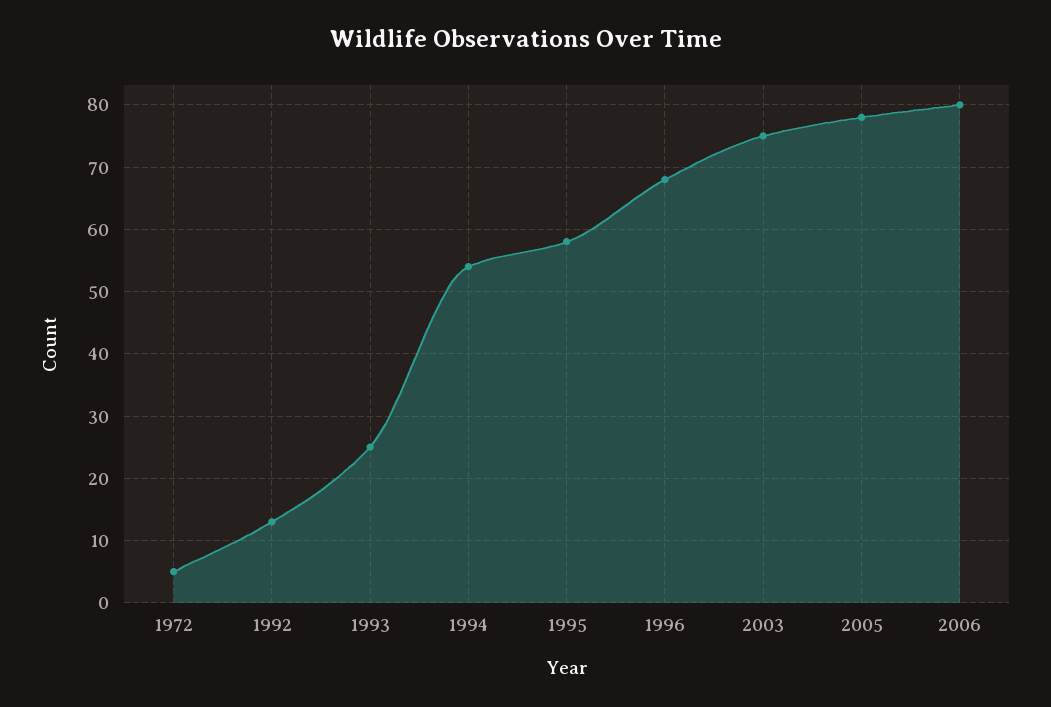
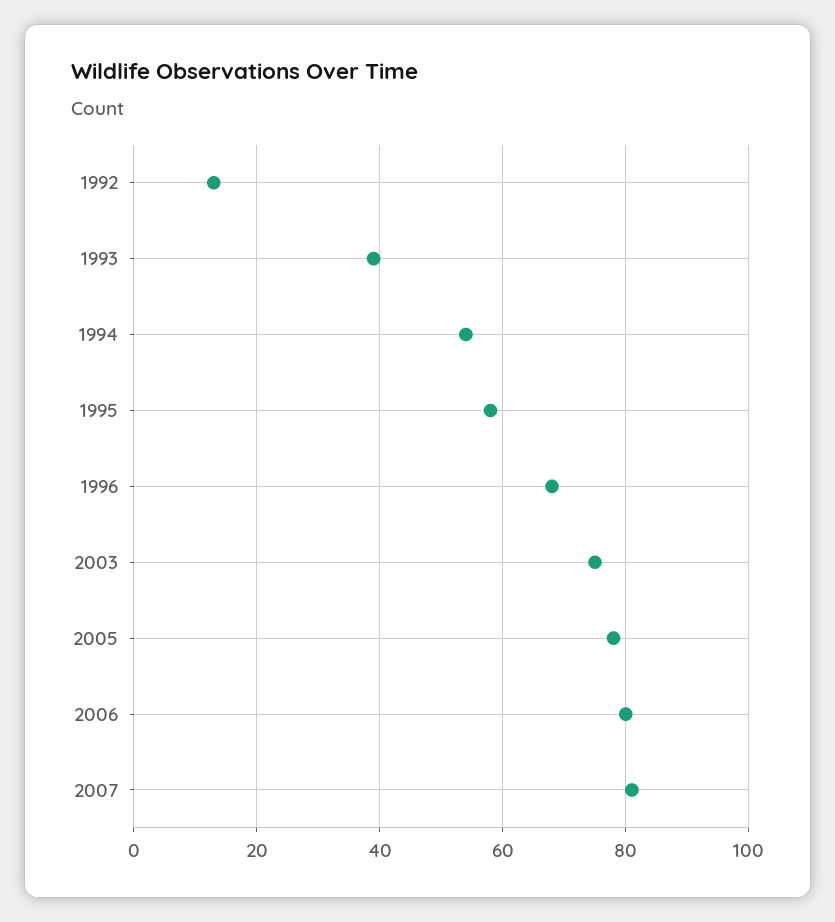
1972: 5 -> none
1993: 25 -> 40
2007: none -> 80

